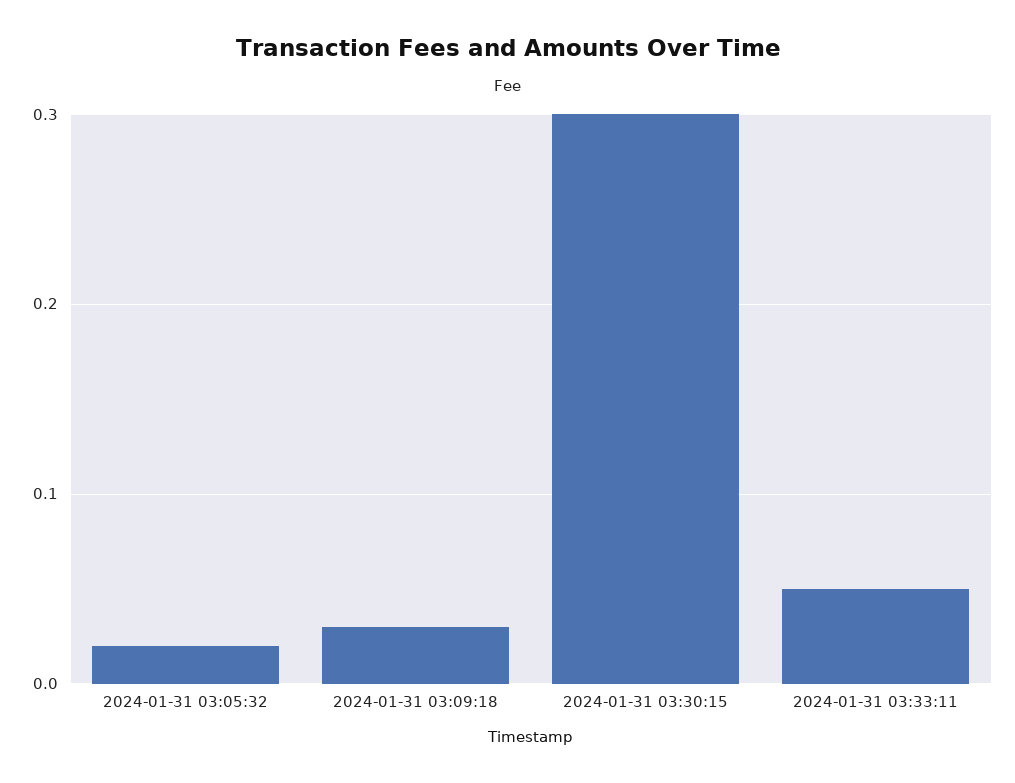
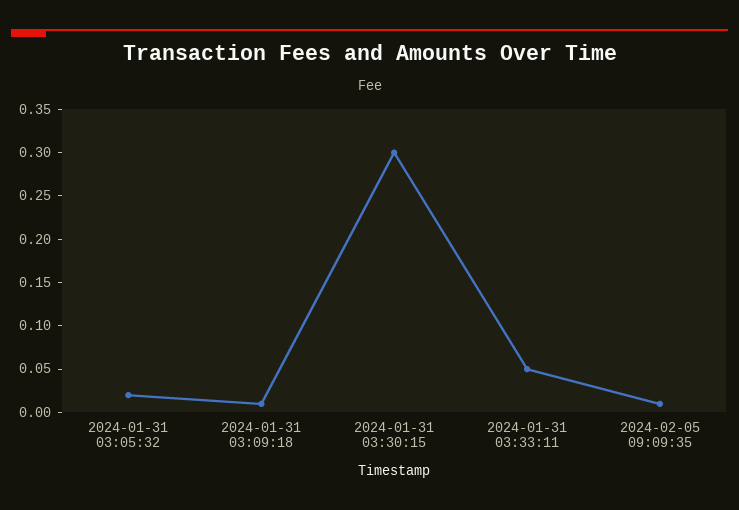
2024-01-31 03:09:18: 0.03 -> 0.01
2024-02-05 09:09:35: none -> 0.01

